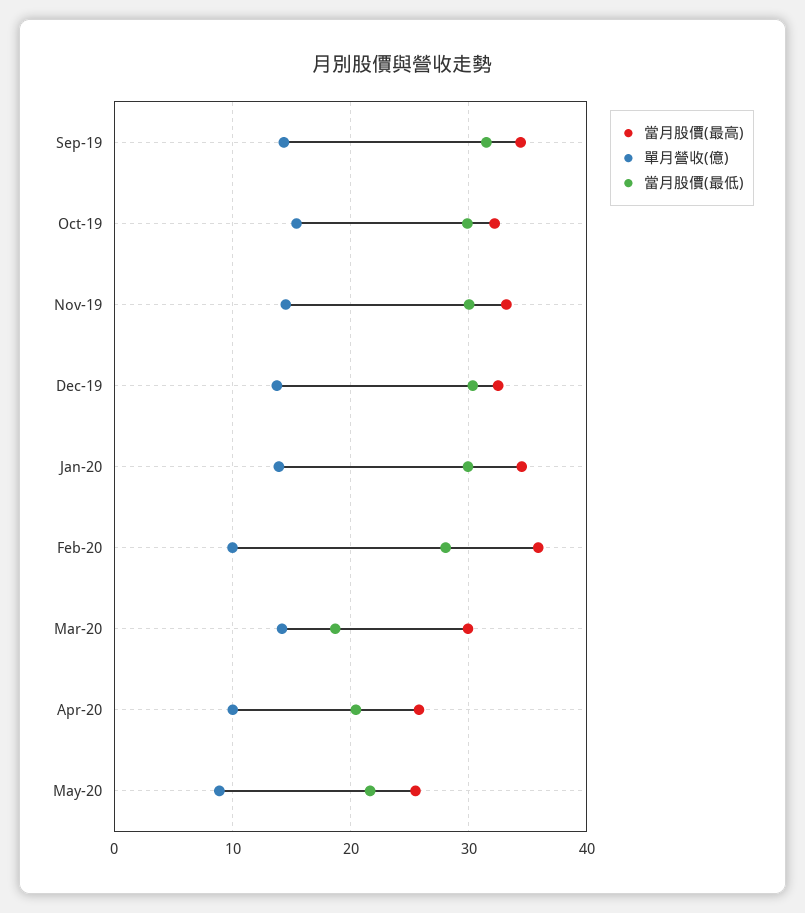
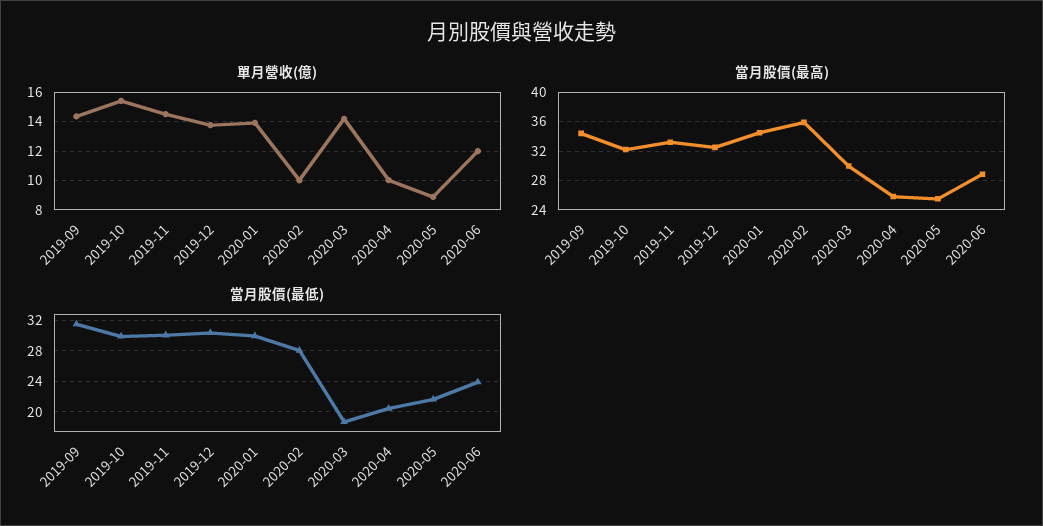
單月營收(億), 2020-06: none -> 12
當月股價(最高), 2020-06: none -> 29
當月股價(最低), 2020-06: none -> 24

